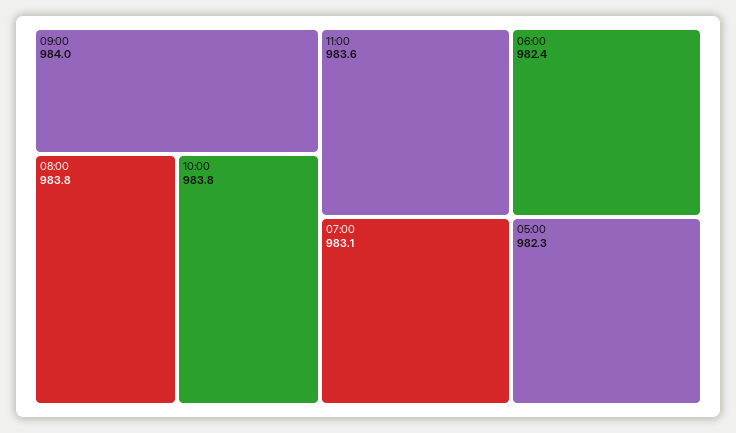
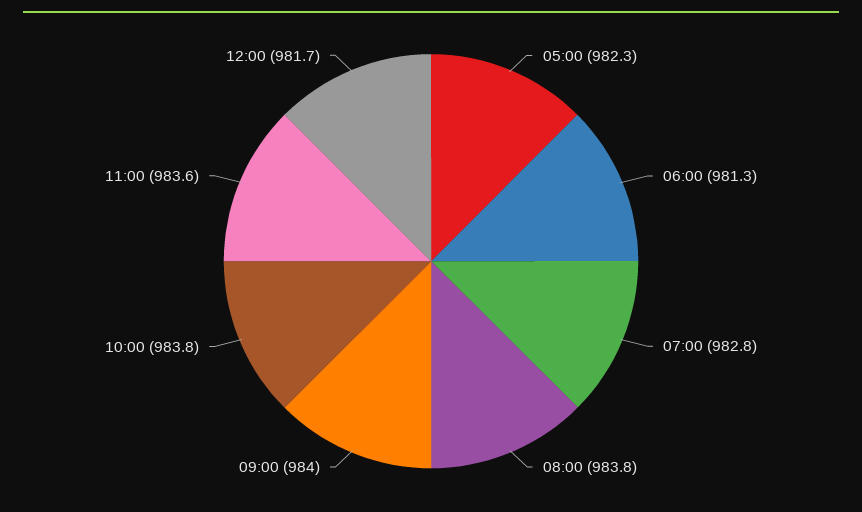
07:00: 983.1 -> 982.8
06:00: 982.4 -> 981.3
12:00: none -> 981.7

